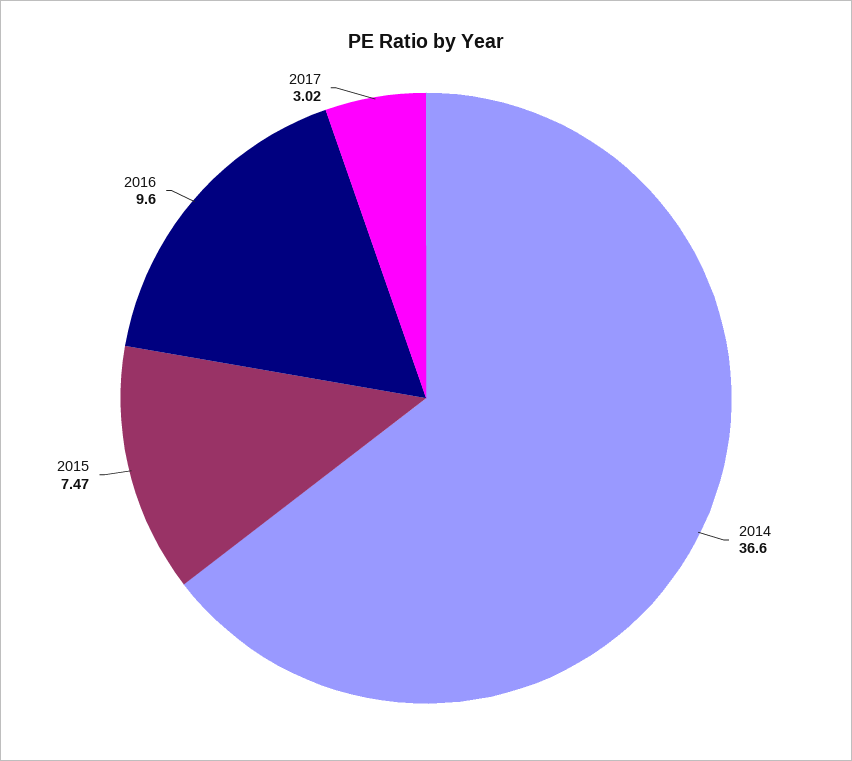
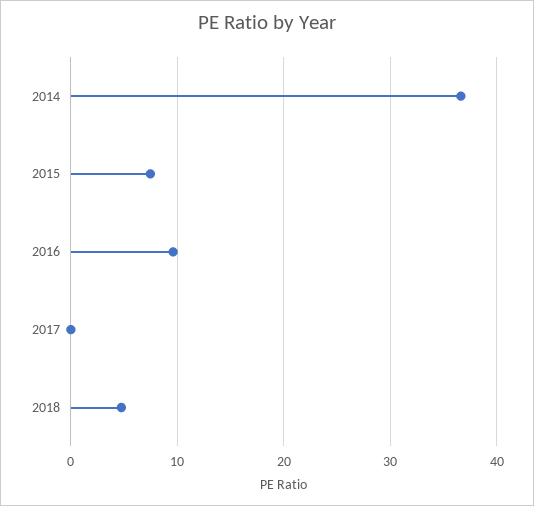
2017: 3.02 -> 0
2018: none -> 5

